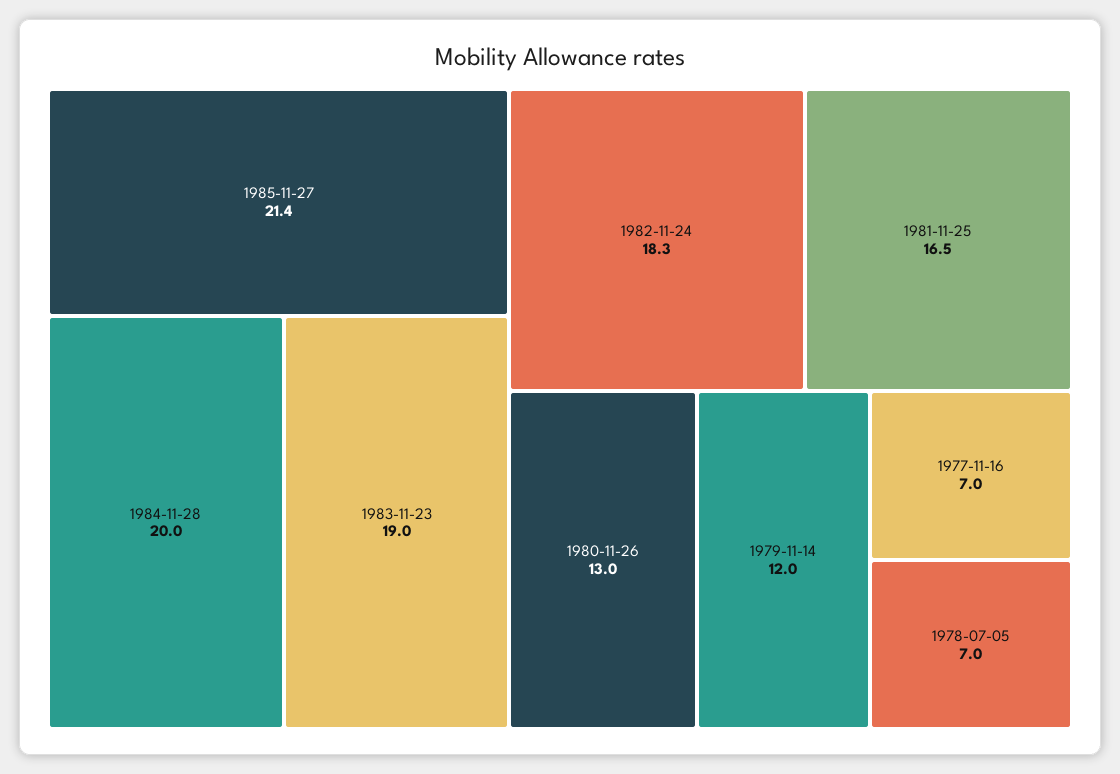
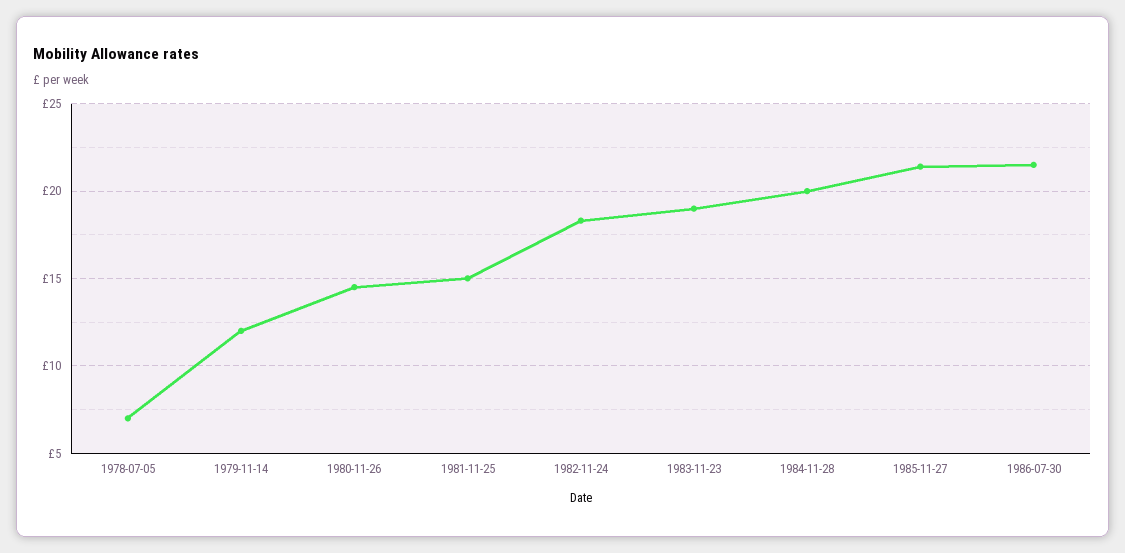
1981-11-25: 16.5 -> 15
1980-11-26: 13 -> 14.5
1977-11-16: 7 -> none
1986-07-30: none -> 21.5

